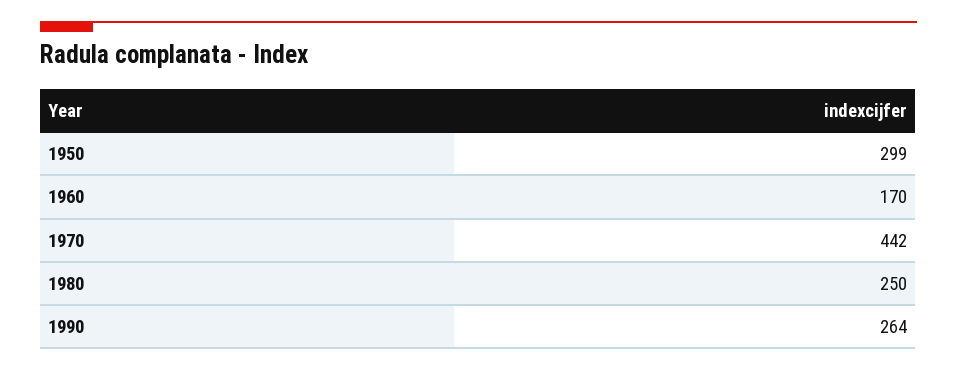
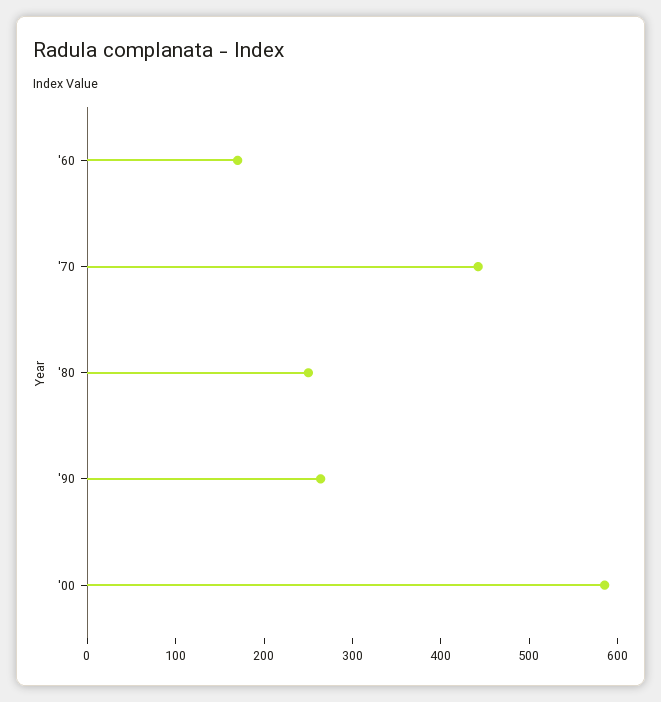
1950: 299 -> none
'00: none -> 580

